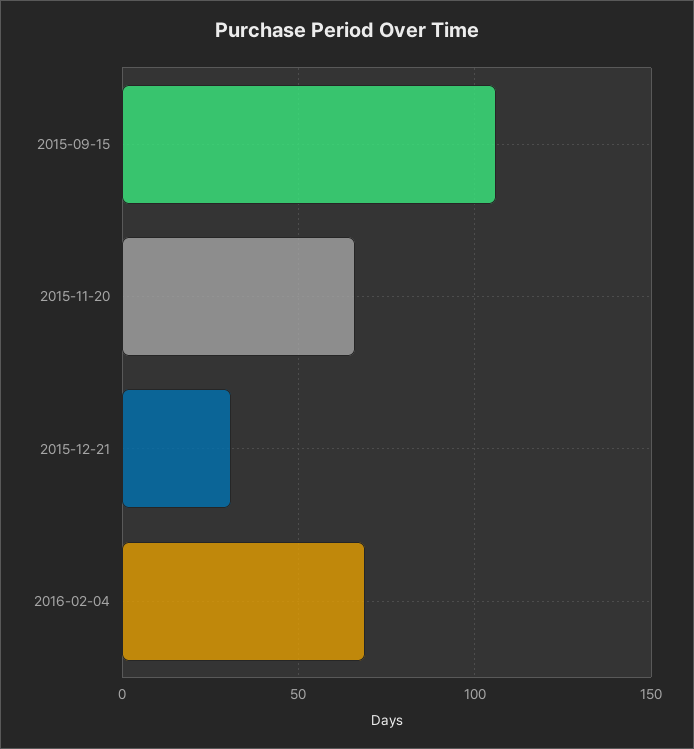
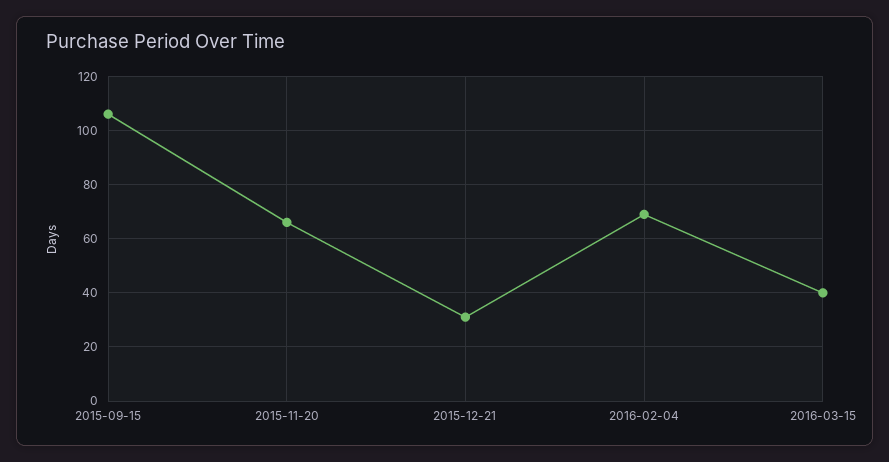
2016-03-15: none -> 40

